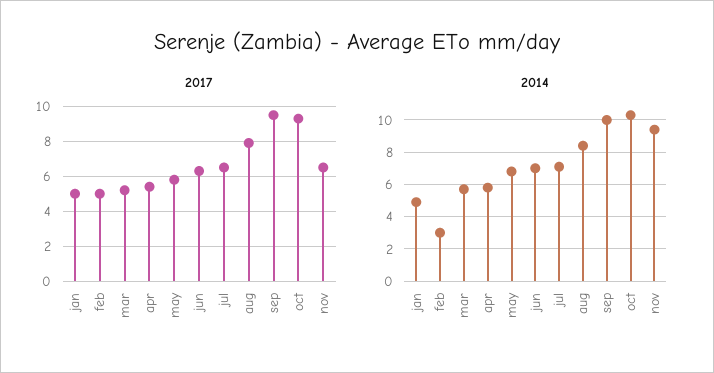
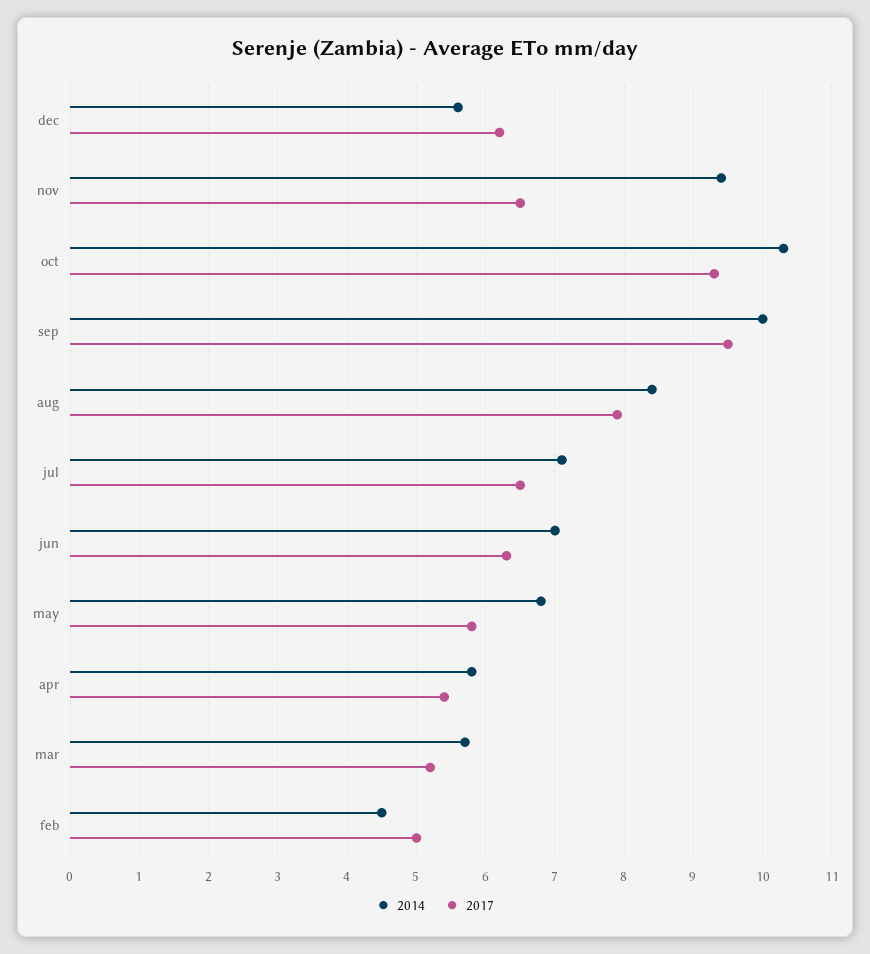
2017, jan: 5 -> none
2014, jan: 5 -> none
2014, feb: 3 -> 4.5
2014, dec: none -> 5.6
2017, dec: none -> 6.2

